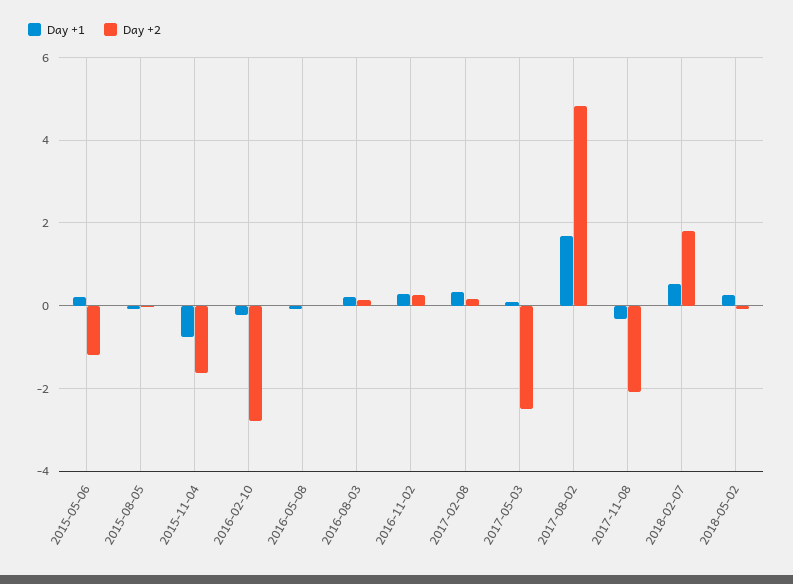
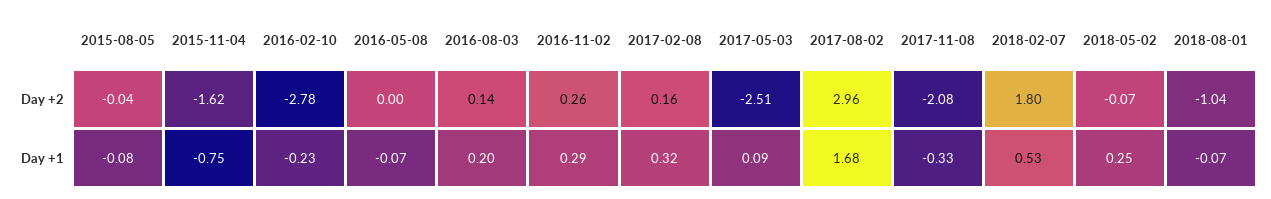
Day +1, 2015-05-06: 0.2 -> none
Day +2, 2015-05-06: -1.2 -> none
Day +2, 2017-08-02: 4.8 -> 2.96
Day +2, 2018-08-01: none -> -1.04
Day +1, 2018-08-01: none -> -0.07

